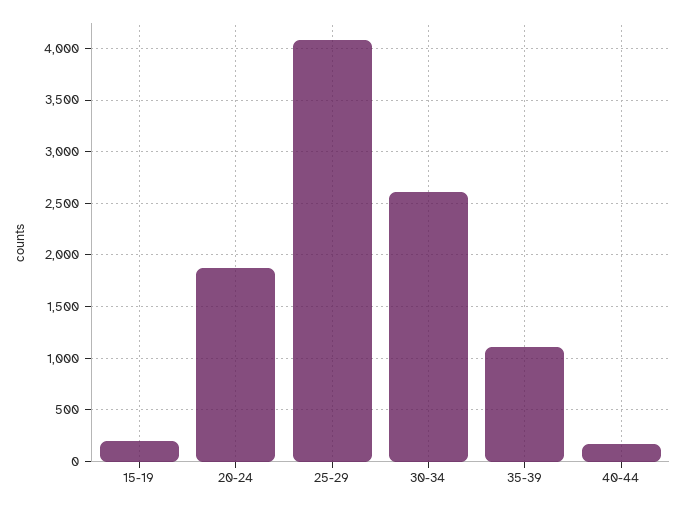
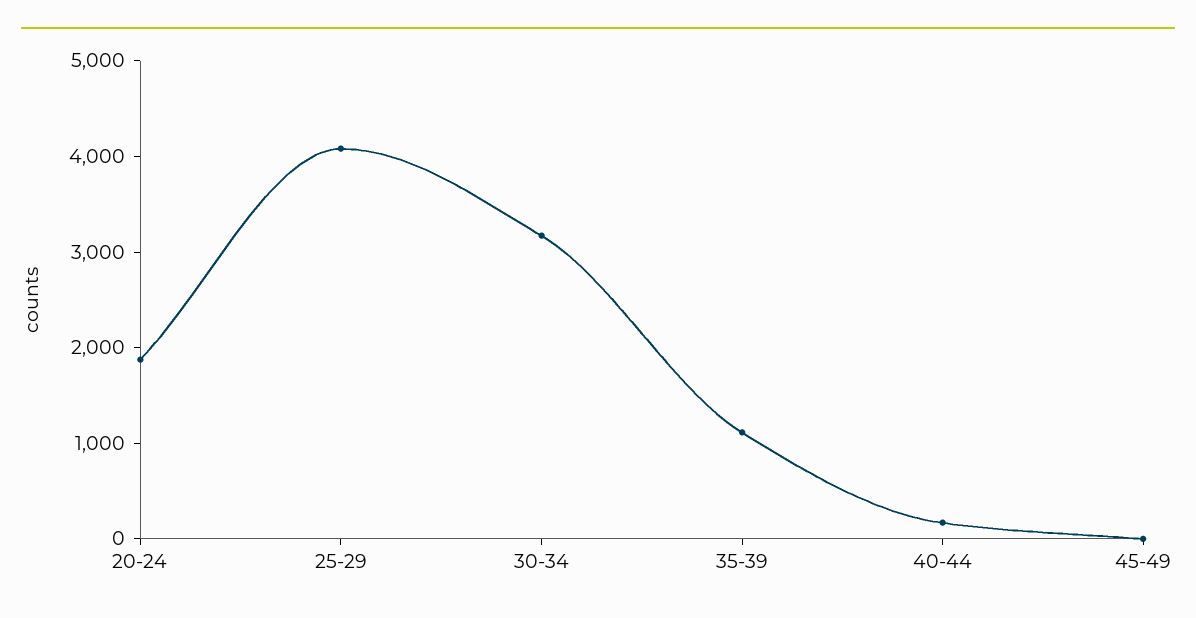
15-19: 200 -> none
30-34: 2600 -> 3200
45-49: none -> 0

